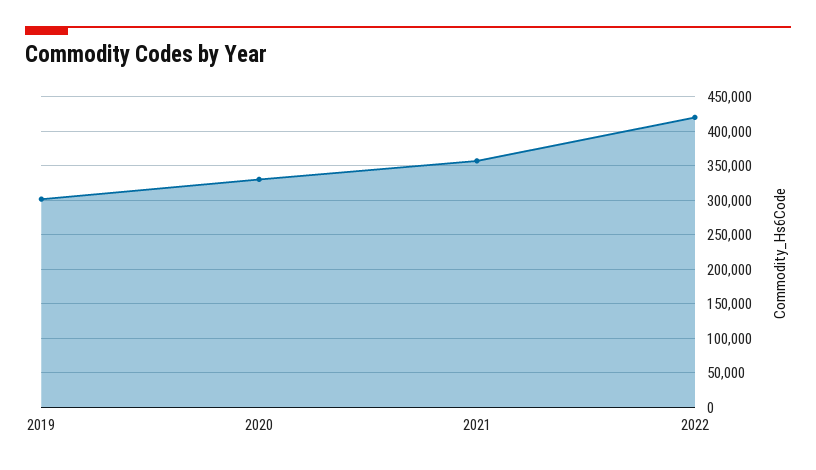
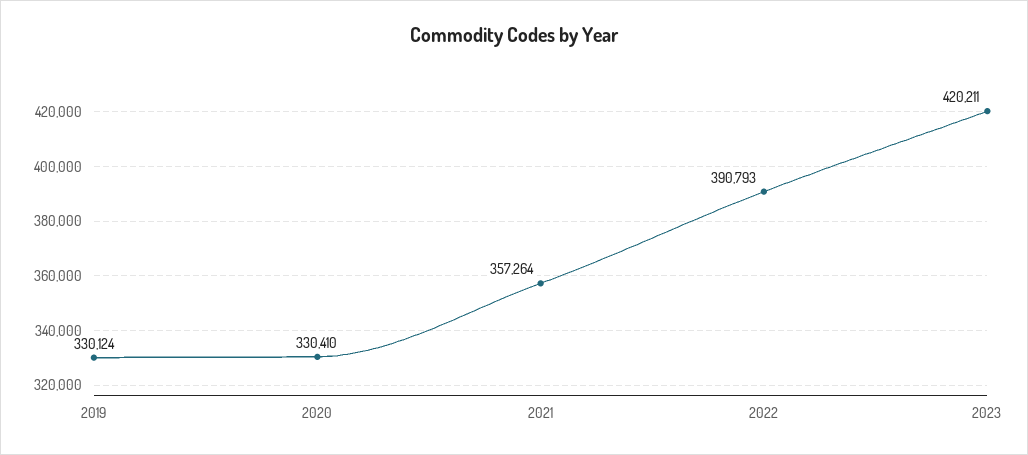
2019: 300000 -> 330124
2022: 420000 -> 390793
2023: none -> 420211

